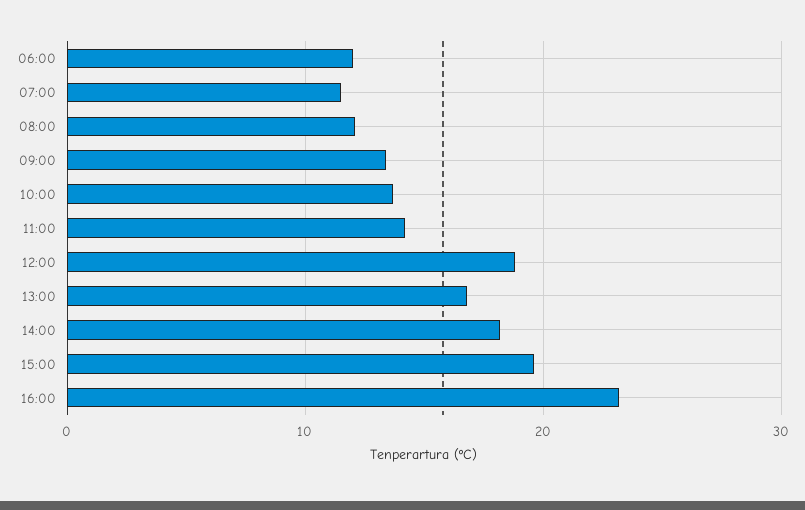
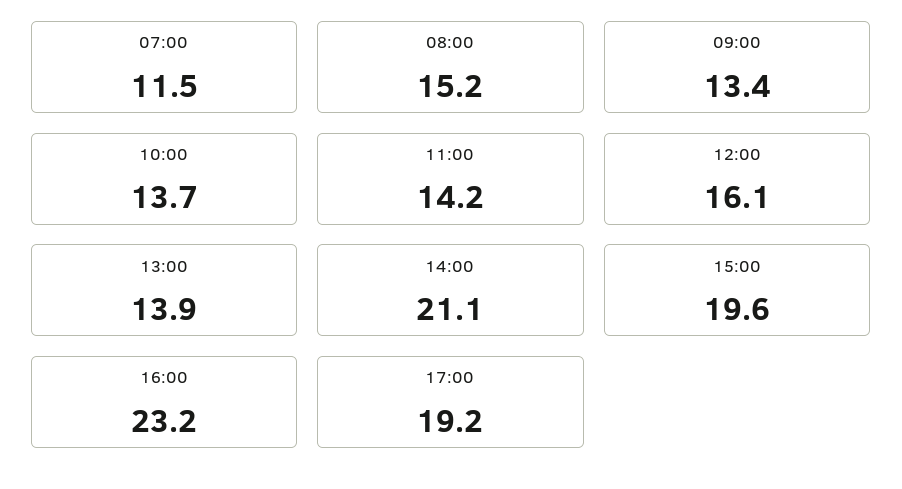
06:00: 12 -> none
08:00: 12 -> 15.2
12:00: 19 -> 16.1
13:00: 17 -> 13.9
14:00: 18 -> 21.1
17:00: none -> 19.2

